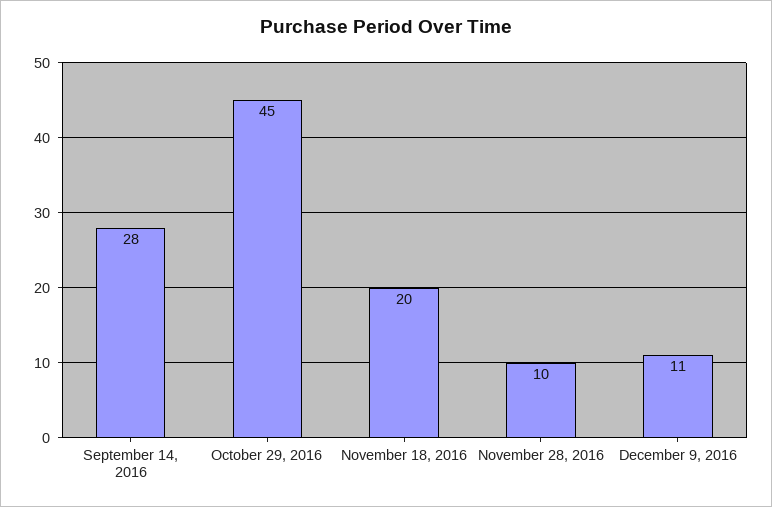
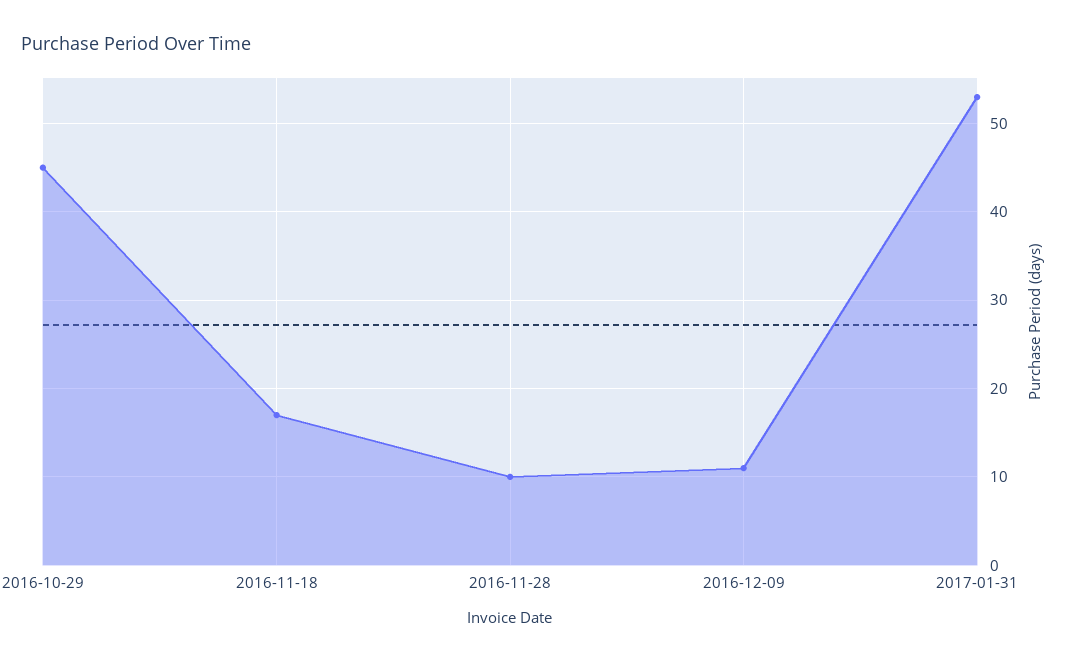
September 14, 2016: 28 -> none
November 18, 2016: 20 -> 17
2017-01-31: none -> 53

